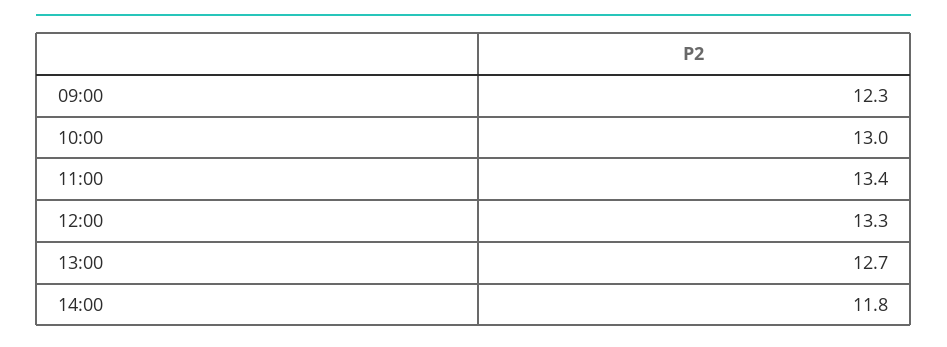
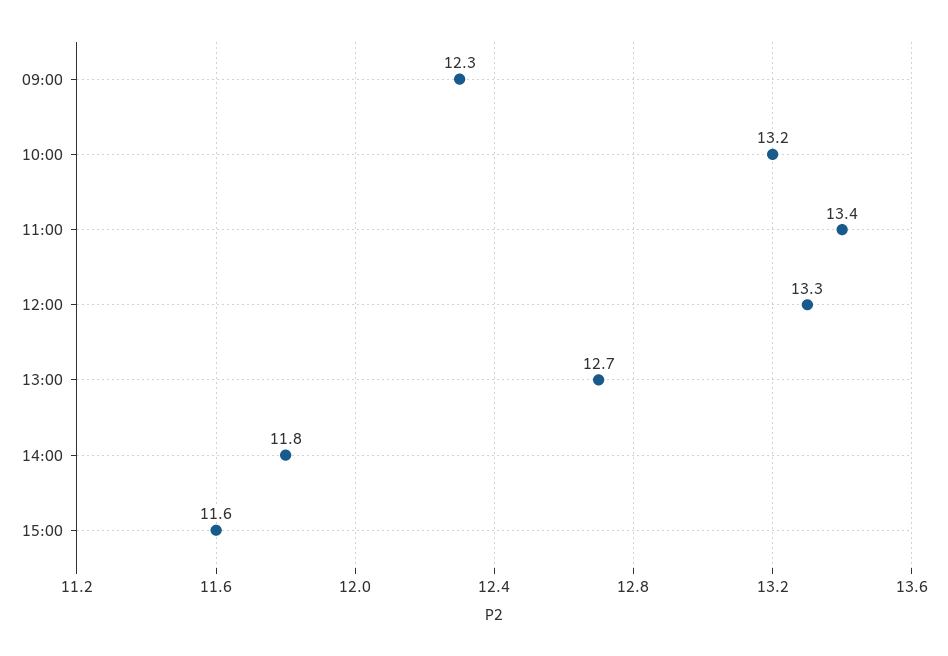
10:00: 13 -> 13.2
15:00: none -> 11.6

